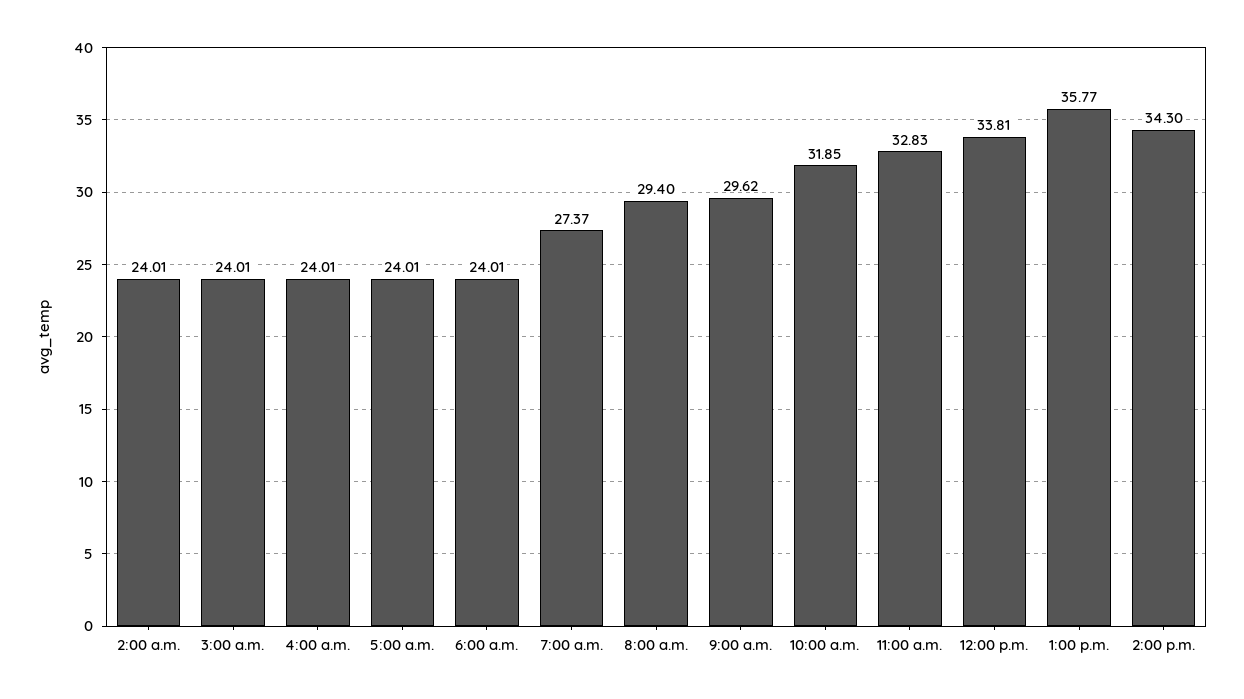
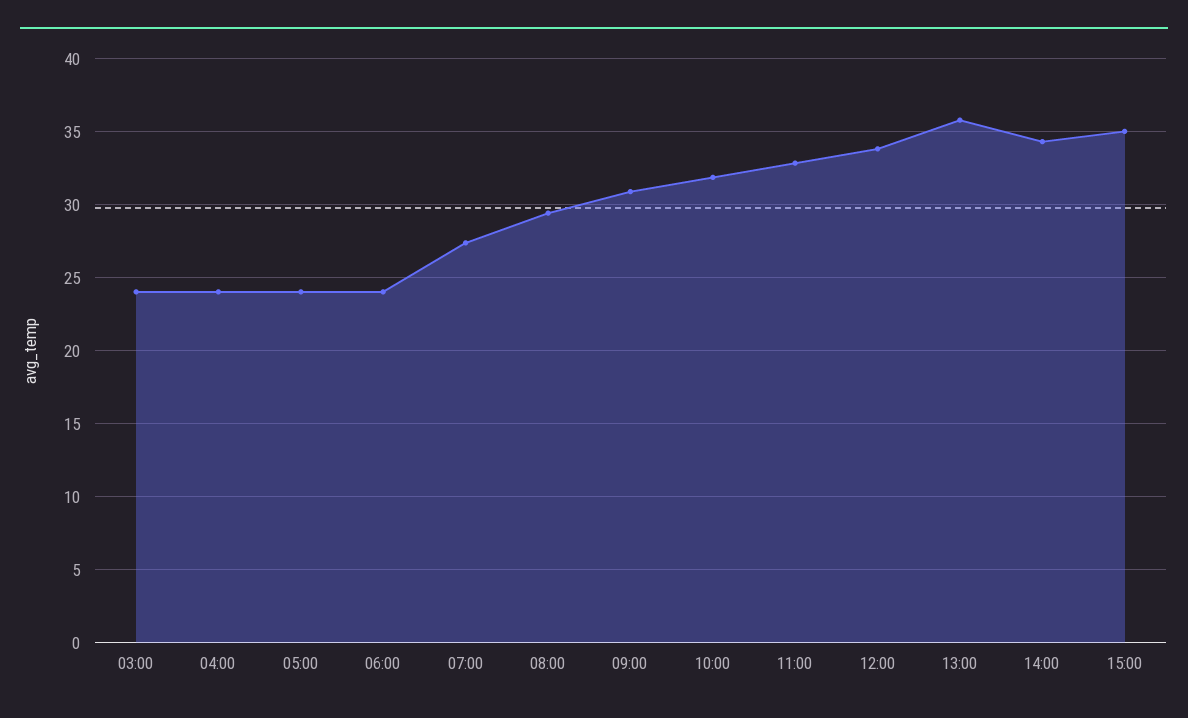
2:00 a.m.: 24.01 -> none
9:00 a.m.: 29.62 -> 31
15:00: none -> 35

